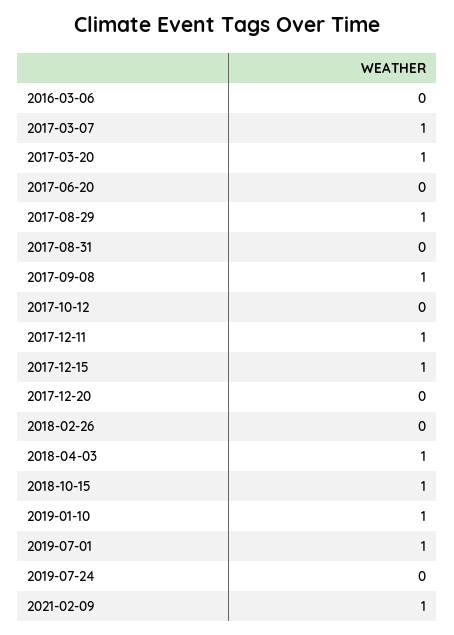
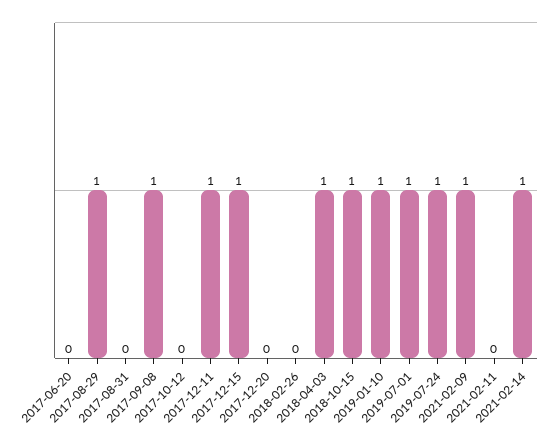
2016-03-06: 0 -> none
2017-03-07: 1 -> none
2017-03-20: 1 -> none
2019-07-24: 0 -> 1
2021-02-11: none -> 0
2021-02-14: none -> 1

